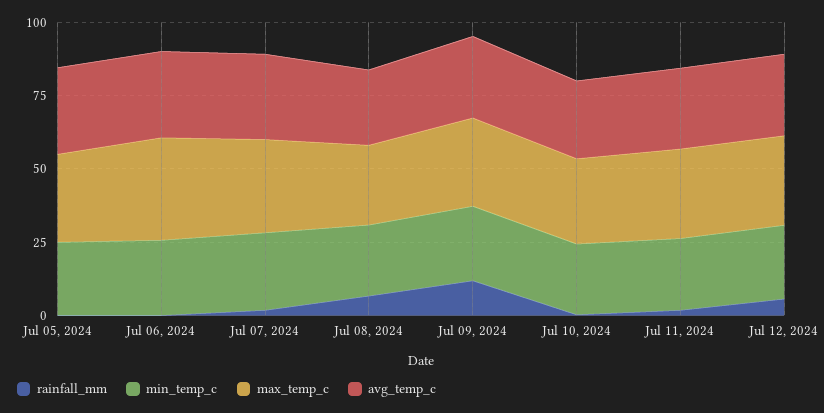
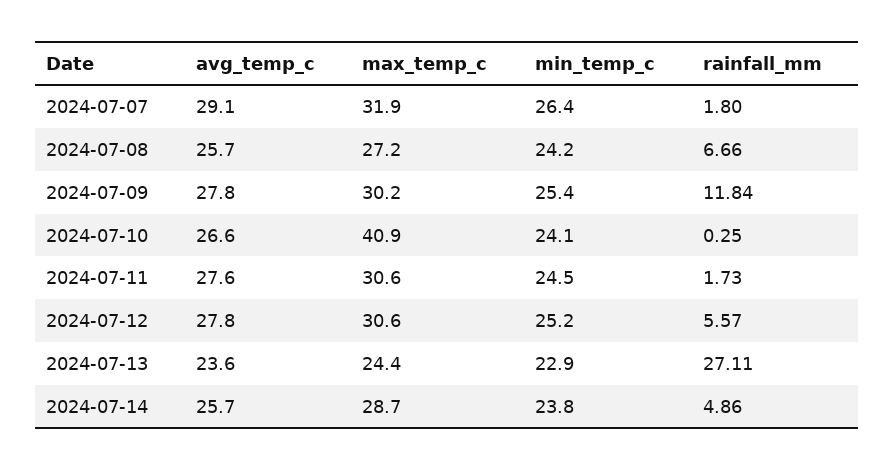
rainfall_mm, Jul 05, 2024: 0 -> none
min_temp_c, Jul 05, 2024: 25 -> none
max_temp_c, Jul 05, 2024: 30 -> none
avg_temp_c, Jul 05, 2024: 30 -> none
rainfall_mm, Jul 06, 2024: 0 -> none
min_temp_c, Jul 06, 2024: 25 -> none
max_temp_c, Jul 06, 2024: 35 -> none
avg_temp_c, Jul 06, 2024: 30 -> none
max_temp_c, Jul 10, 2024: 30 -> 40.9
avg_temp_c, 2024-07-13: none -> 23.6
max_temp_c, 2024-07-13: none -> 24.4
min_temp_c, 2024-07-13: none -> 22.9
rainfall_mm, 2024-07-13: none -> 27.11
avg_temp_c, 2024-07-14: none -> 25.7
max_temp_c, 2024-07-14: none -> 28.7
min_temp_c, 2024-07-14: none -> 23.8
rainfall_mm, 2024-07-14: none -> 4.86

